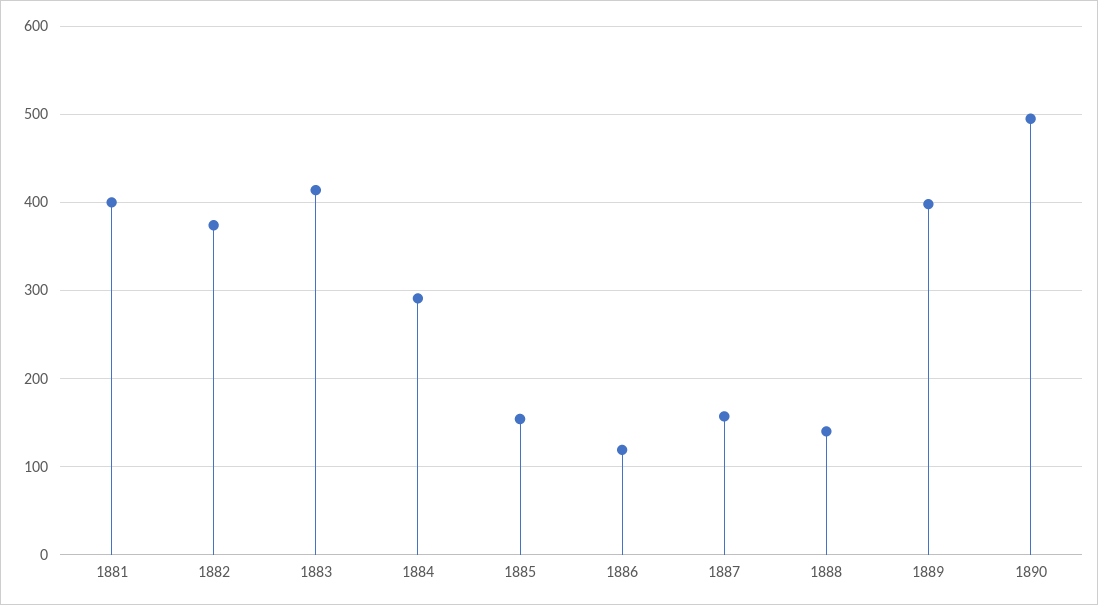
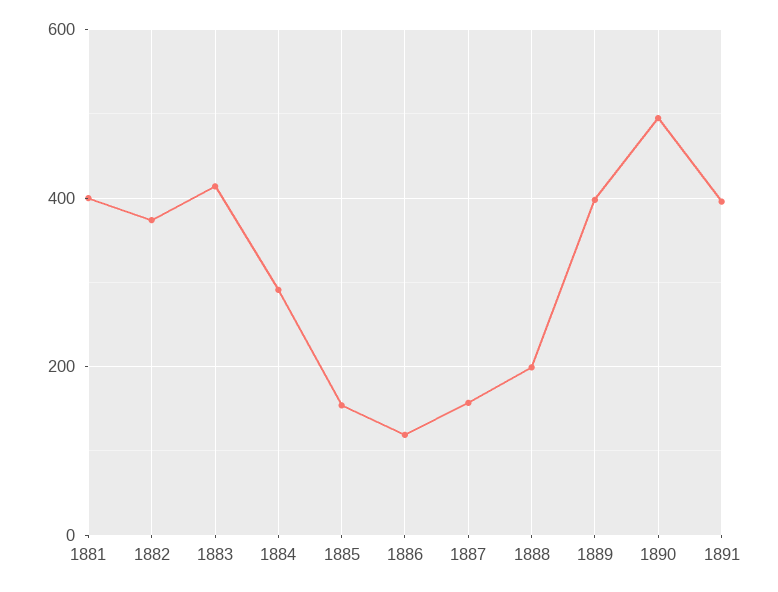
1888: 140 -> 200
1891: none -> 400

